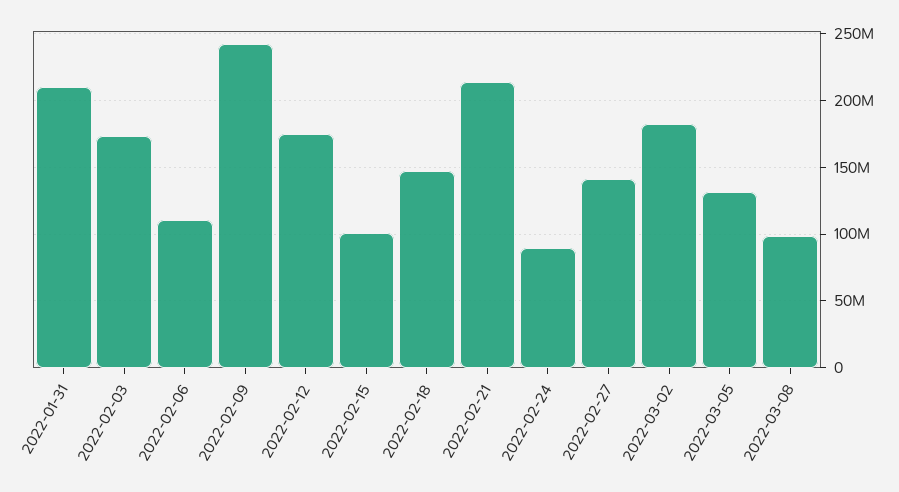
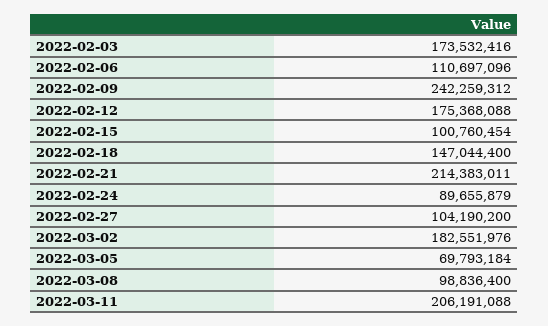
2022-01-31: 210000000 -> none
2022-02-27: 140000000 -> 104190200
2022-03-05: 130000000 -> 69793184
2022-03-11: none -> 206191088

